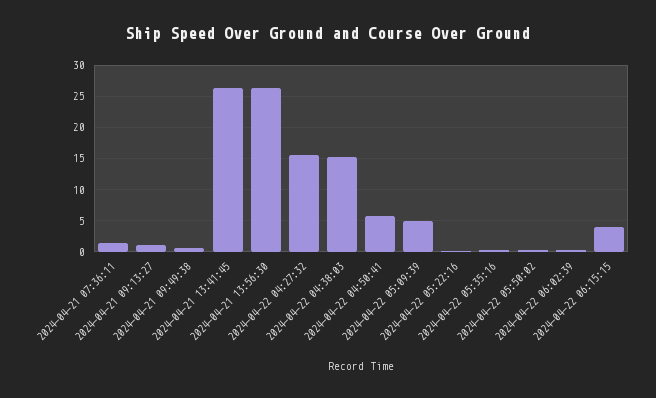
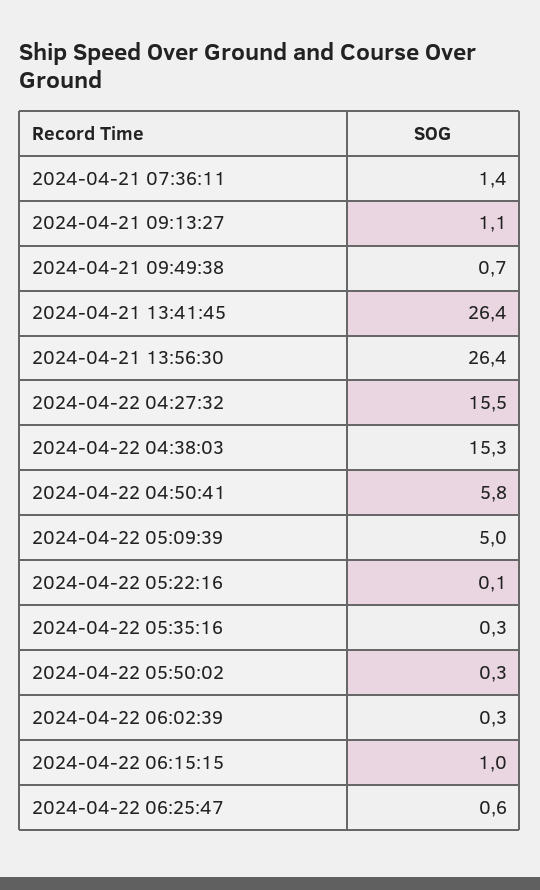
2024-04-22 06:15:15: 4 -> 1
2024-04-22 06:25:47: none -> 0.6

